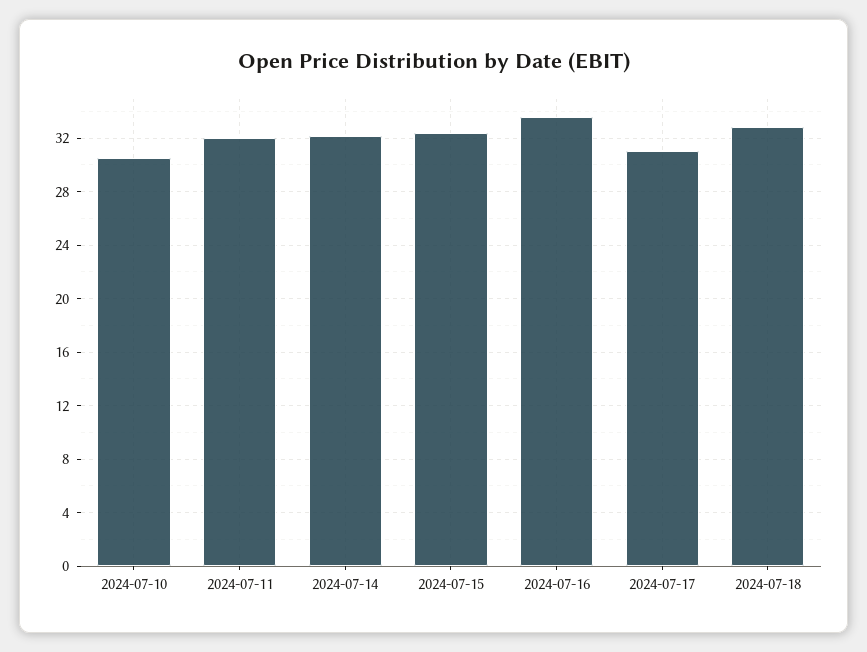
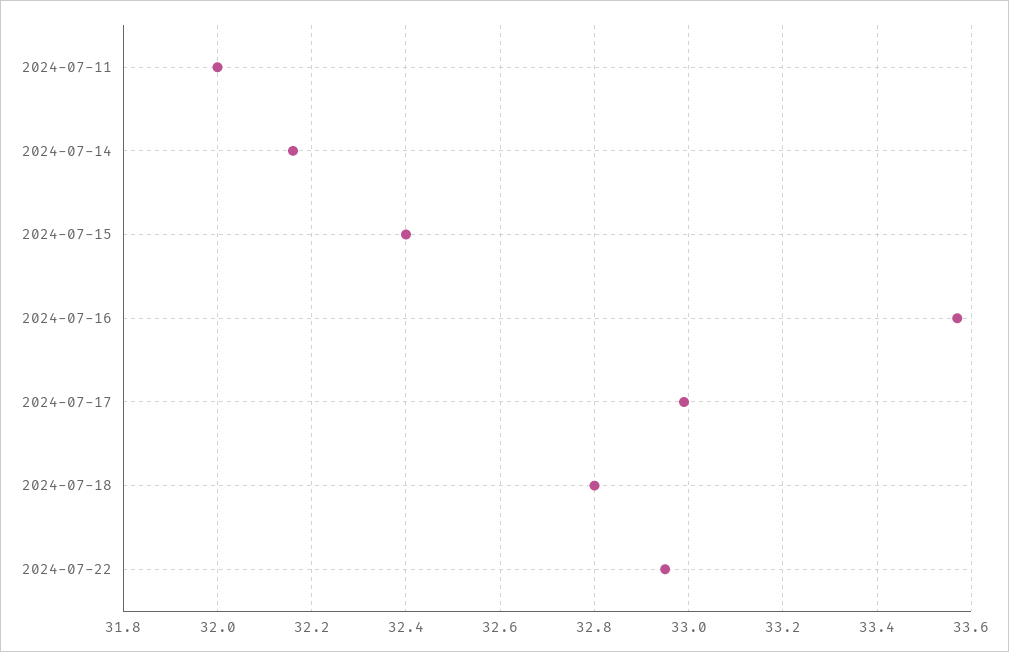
2024-07-10: 30.5 -> none
2024-07-17: 31 -> 33
2024-07-22: none -> 32.95

